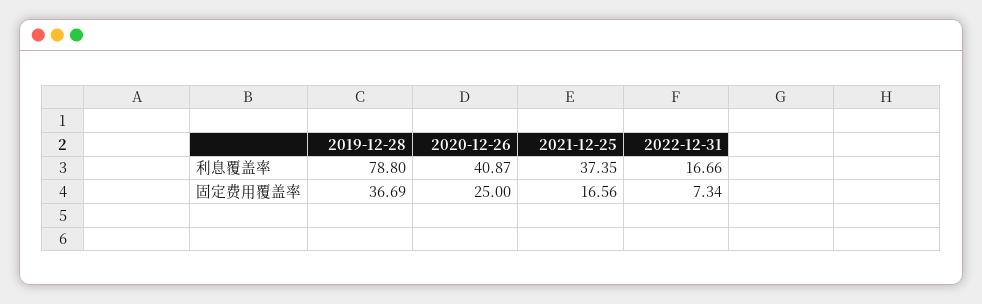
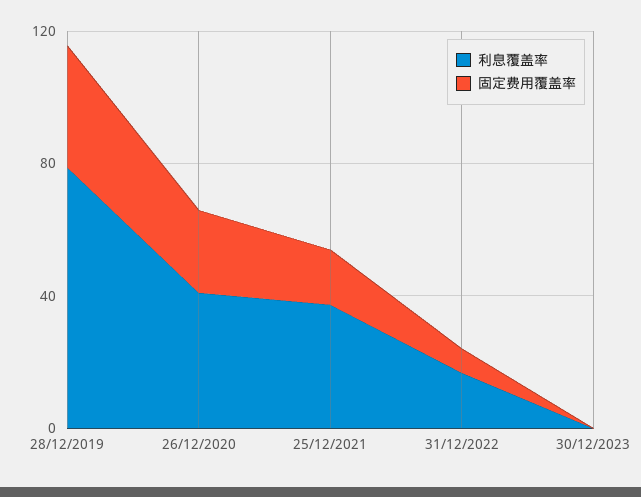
利息覆盖率, 30/12/2023: none -> 0
固定费用覆盖率, 30/12/2023: none -> 0

